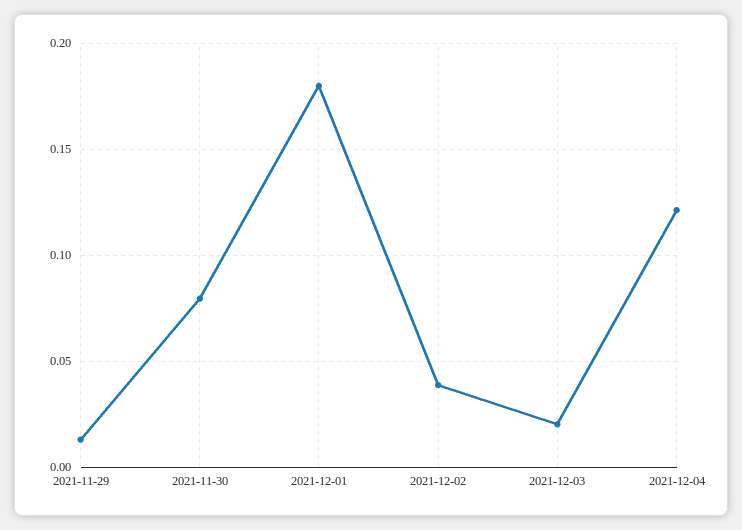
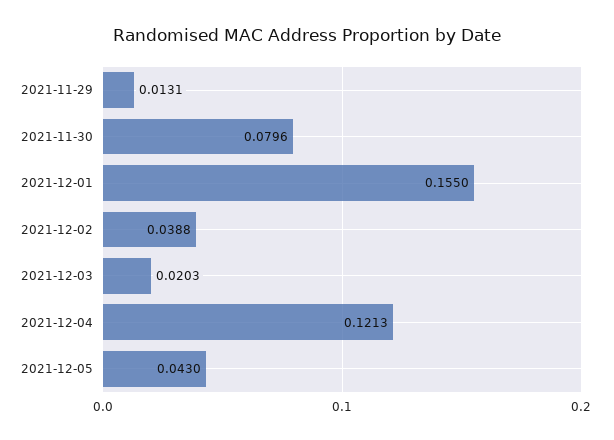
2021-12-01: 0.18 -> 0.155
2021-12-05: none -> 0.043

